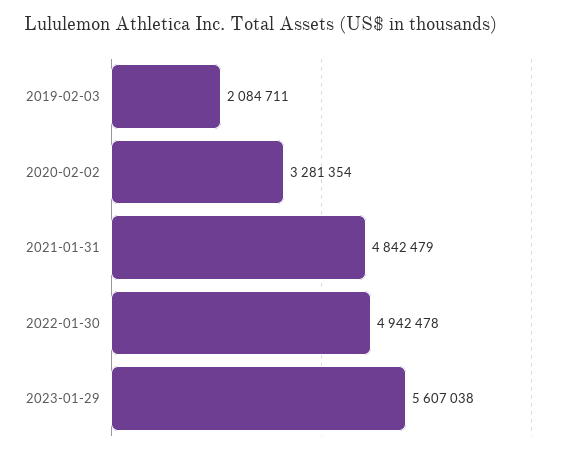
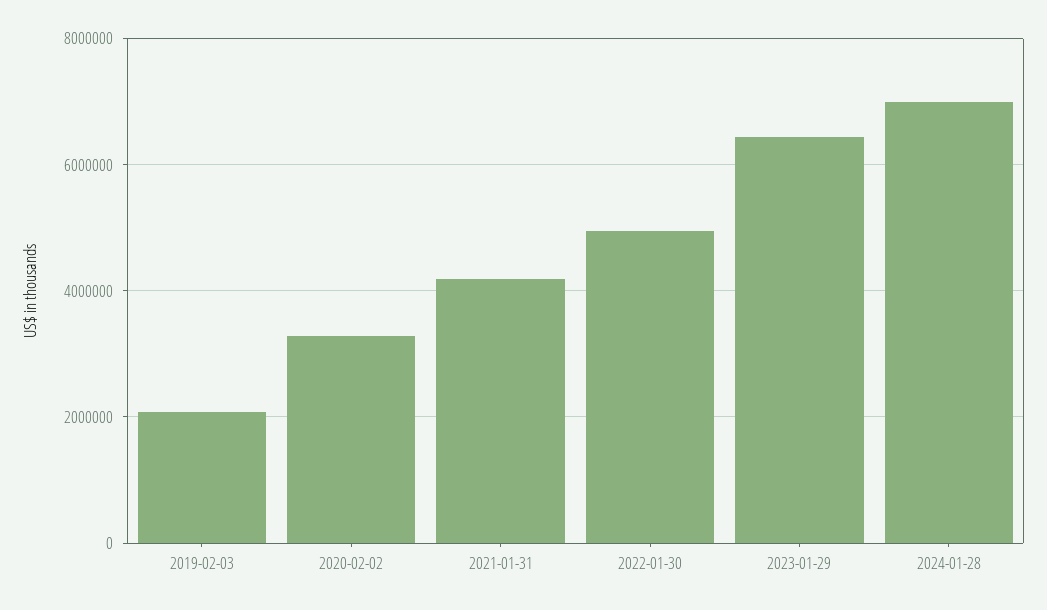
2021-01-31: 4842479 -> 4200000
2023-01-29: 5607038 -> 6400000
2024-01-28: none -> 7000000

